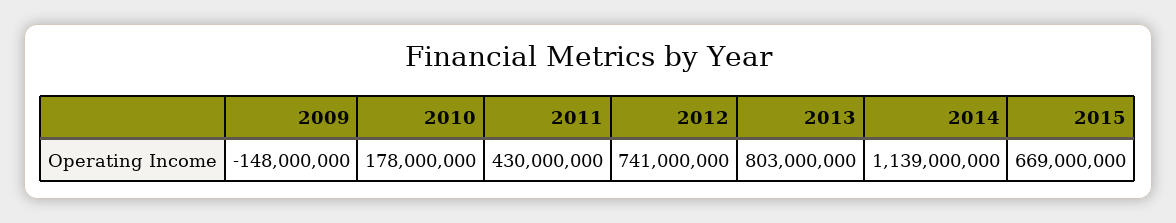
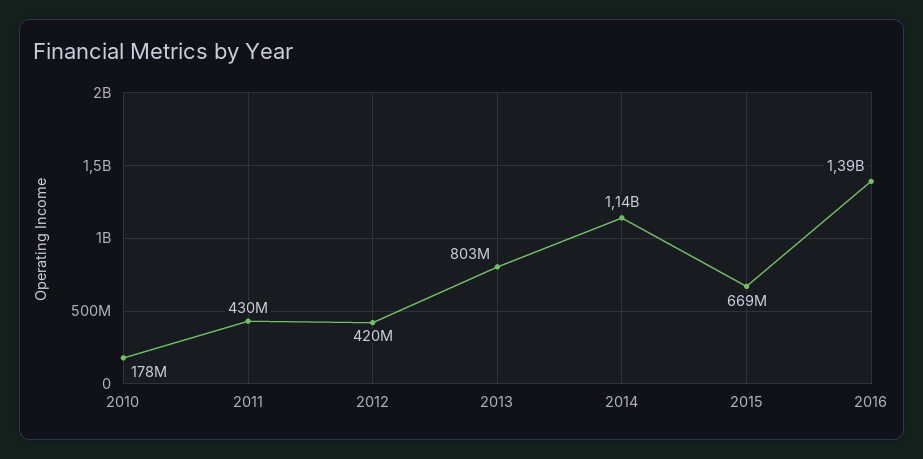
2009: -148000000 -> none
2012: 741000000 -> 420000000
2016: none -> 1390000000

